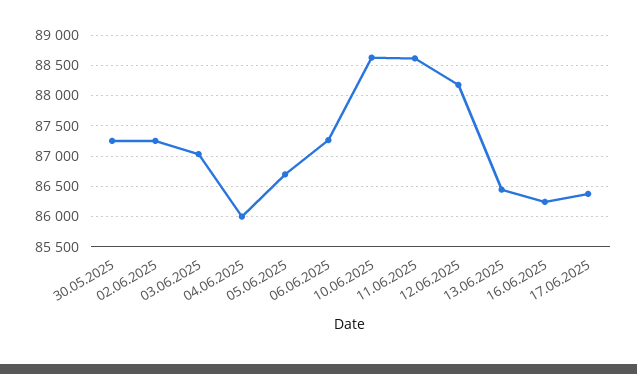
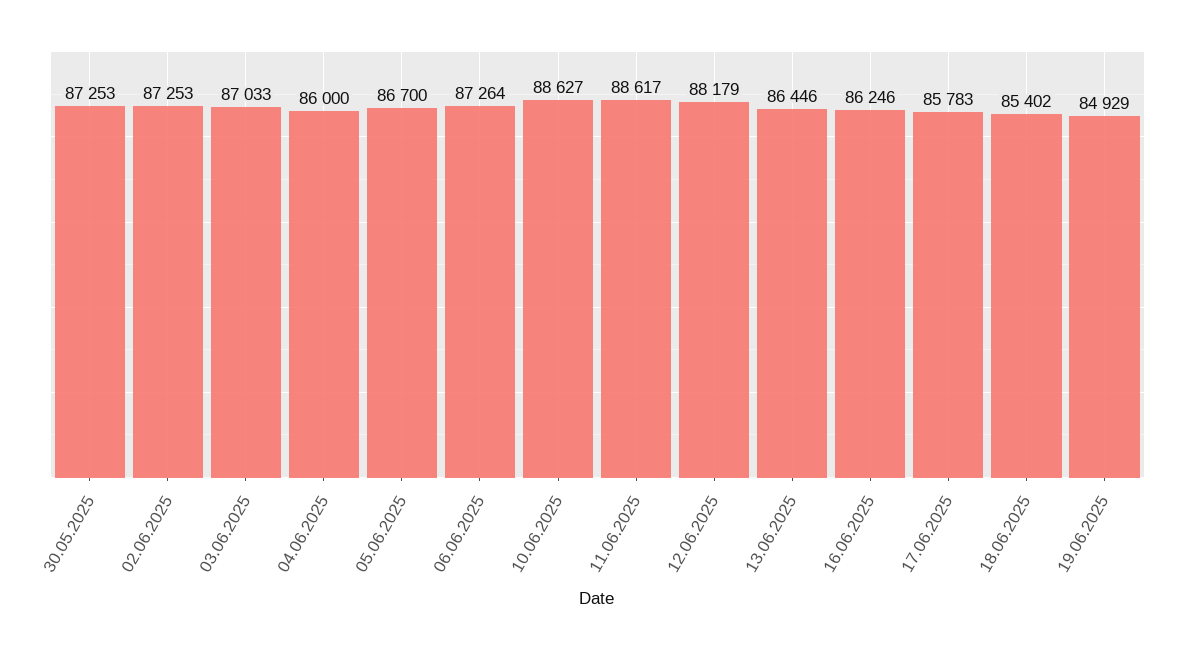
17.06.2025: 86400 -> 85783
18.06.2025: none -> 85402
19.06.2025: none -> 84929

